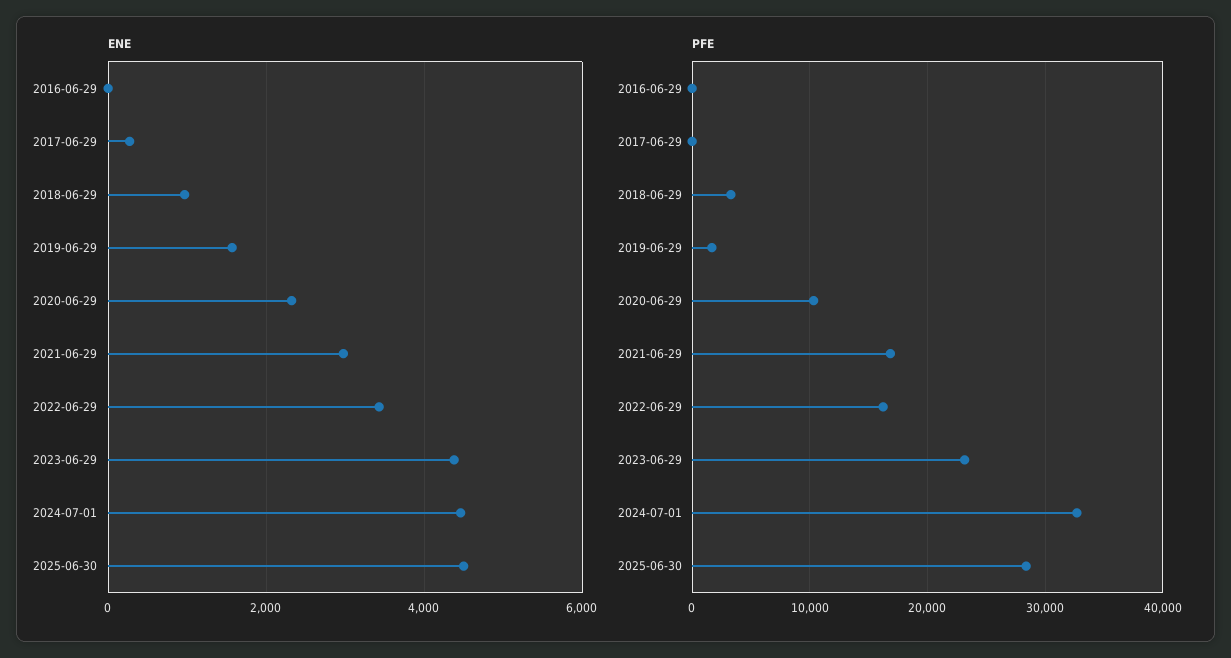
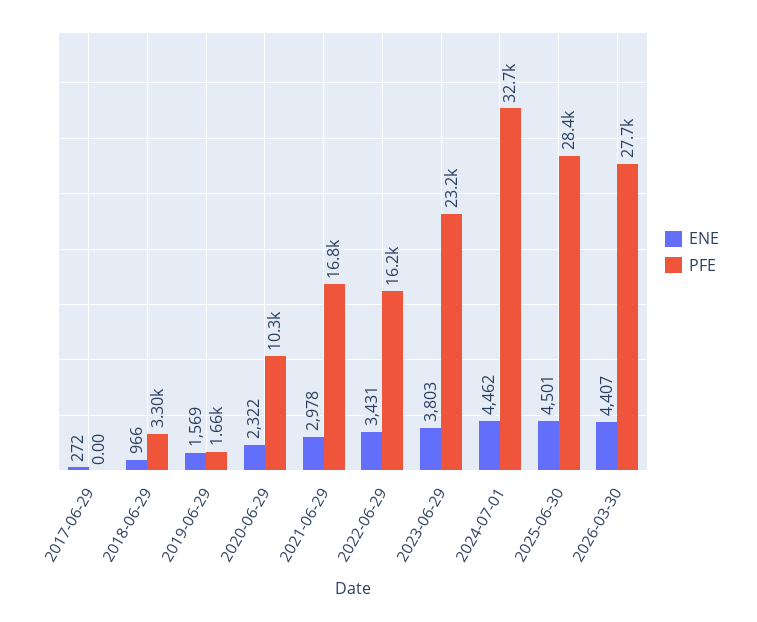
ENE, 2016-06-29: 0 -> none
ENE, 2023-06-29: 4400 -> 3803
PFE, 2016-06-29: 0 -> none
ENE, 2026-03-30: none -> 4407
PFE, 2026-03-30: none -> 27700

